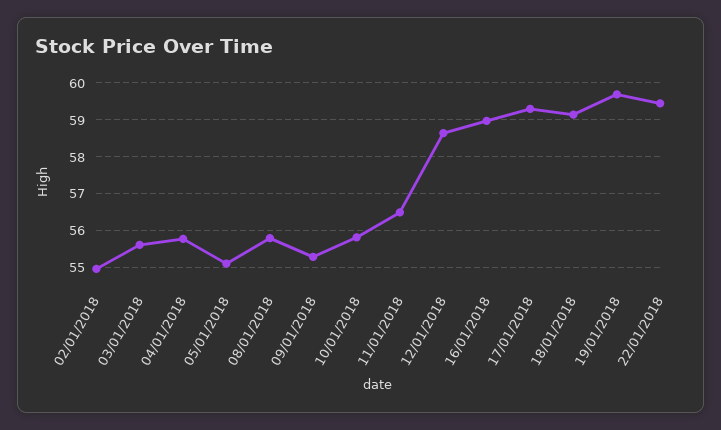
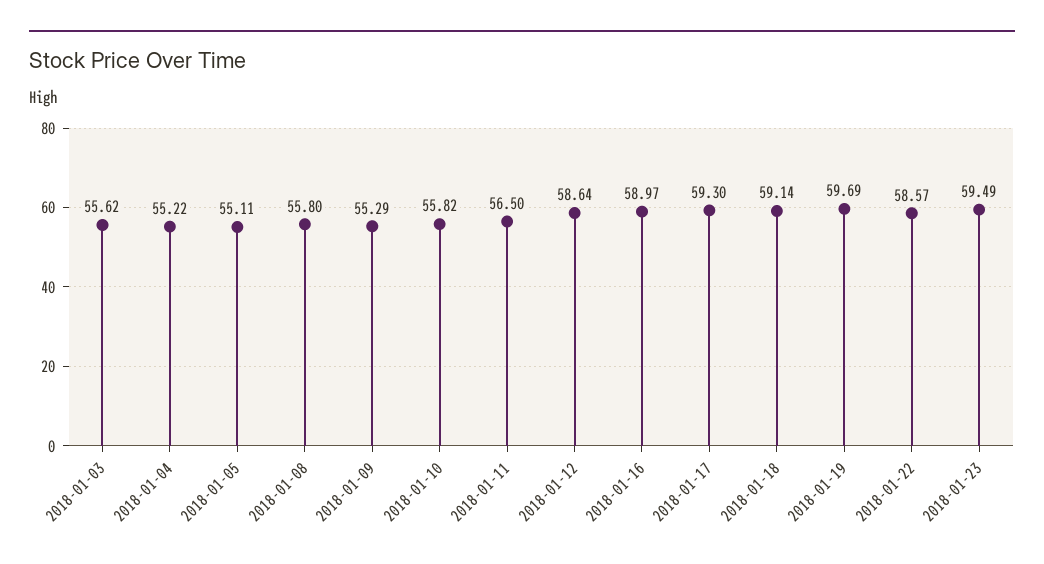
02/01/2018: 55 -> none
04/01/2018: 55.8 -> 55.22
22/01/2018: 59.4 -> 58.57
2018-01-23: none -> 59.49

